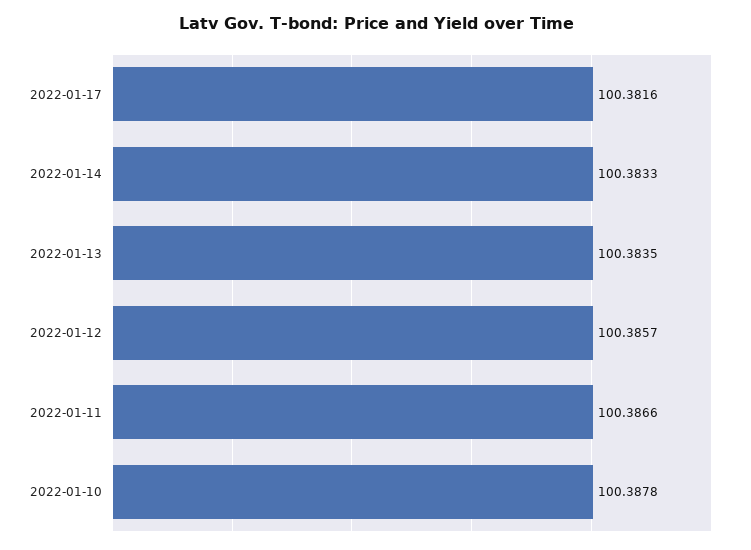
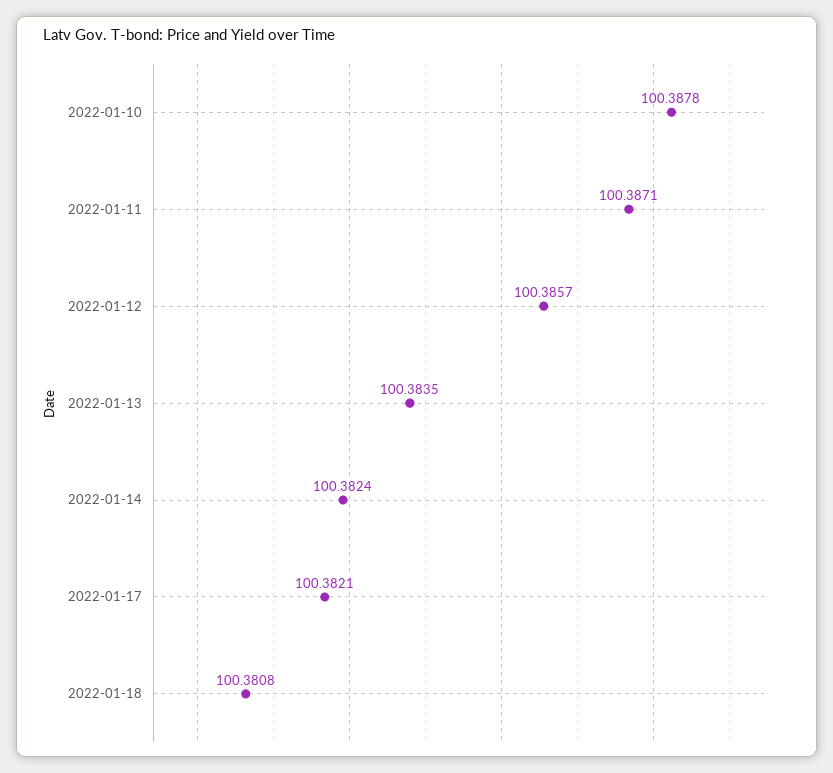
2022-01-17: 100.3816 -> 100.3821
2022-01-14: 100.3833 -> 100.3824
2022-01-11: 100.3866 -> 100.3871
2022-01-18: none -> 100.3808

